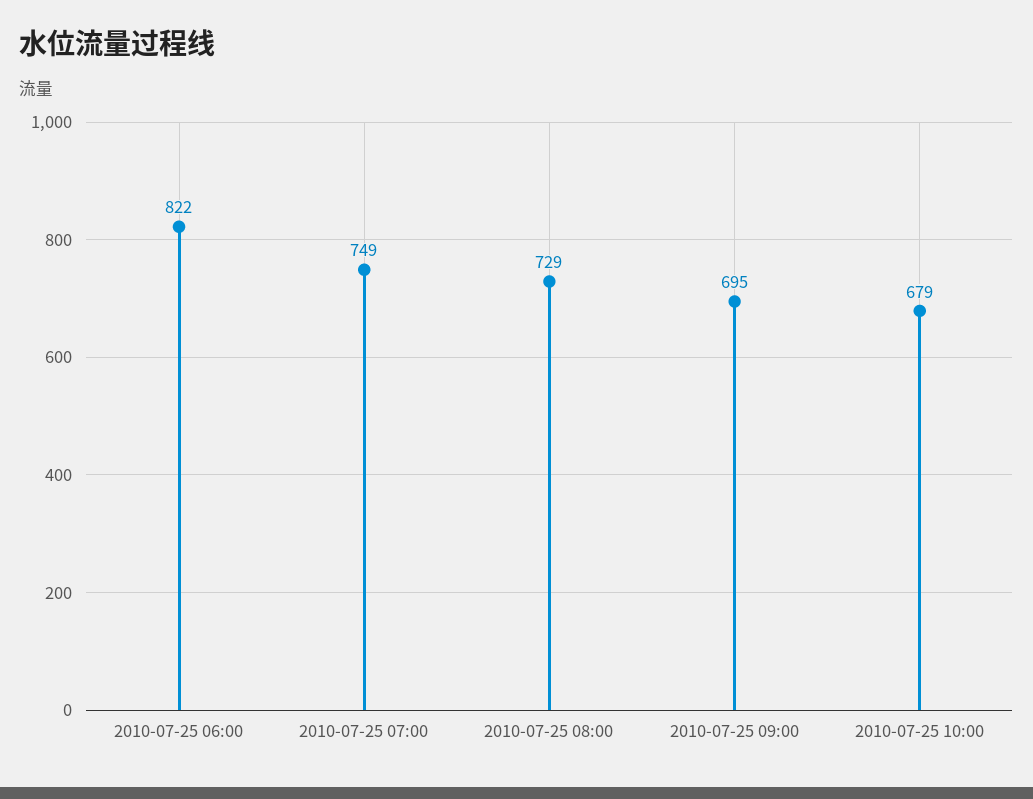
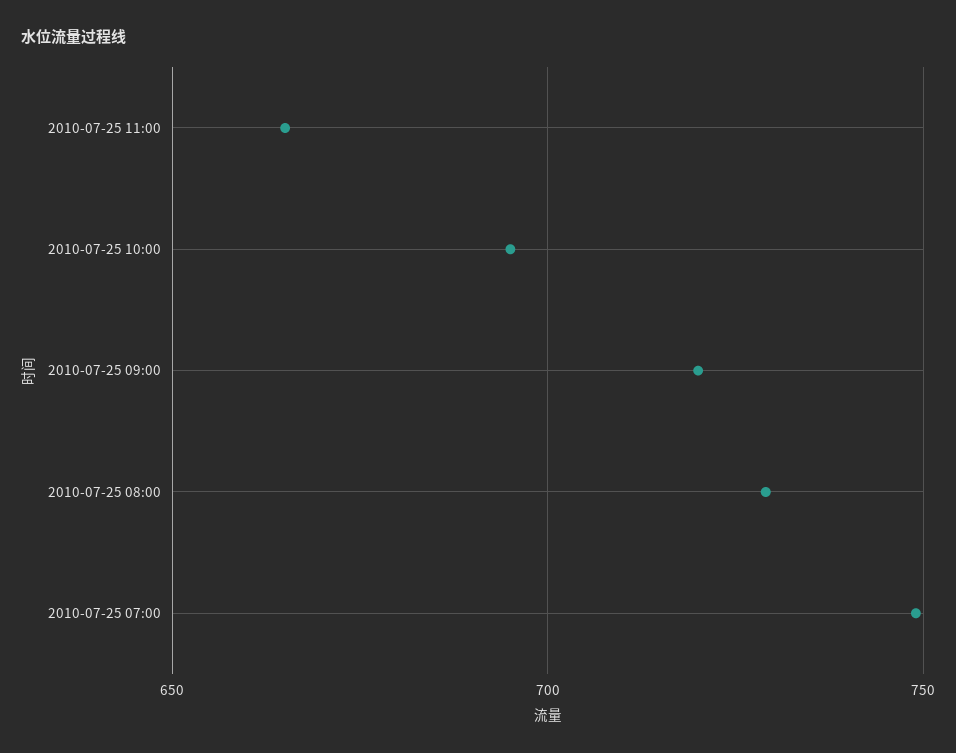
2010-07-25 06:00: 822 -> none
2010-07-25 09:00: 695 -> 720
2010-07-25 10:00: 679 -> 695
2010-07-25 11:00: none -> 665

